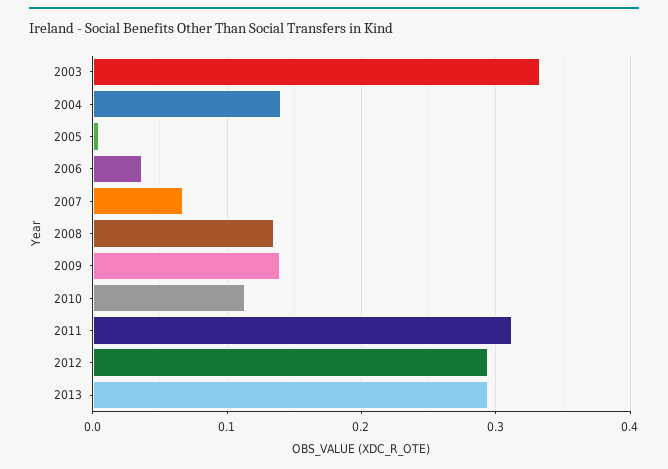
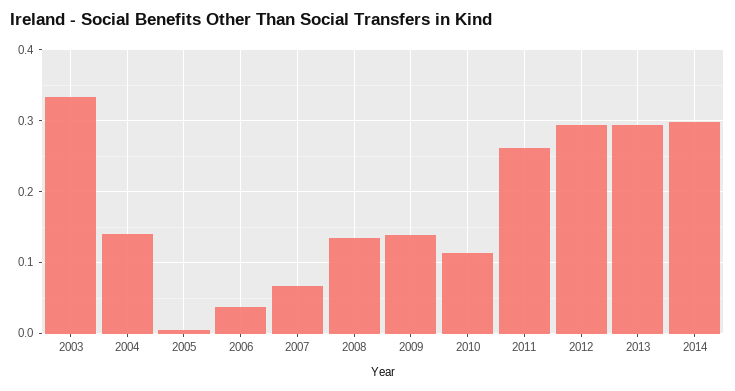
2011: 0.31 -> 0.26
2014: none -> 0.3

